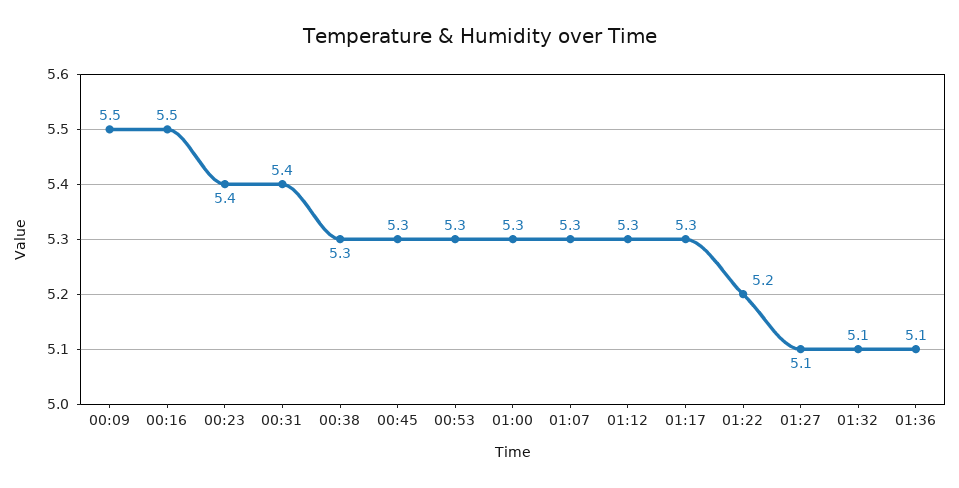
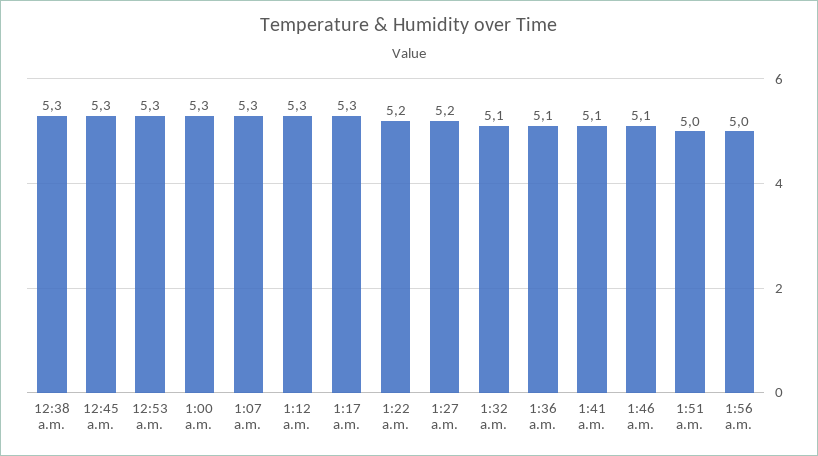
00:09: 5.5 -> none
00:16: 5.5 -> none
00:23: 5.4 -> none
00:31: 5.4 -> none
01:27: 5.1 -> 5.2
1:41 a.m.: none -> 5.1
1:46 a.m.: none -> 5.1
1:51 a.m.: none -> 5
1:56 a.m.: none -> 5

